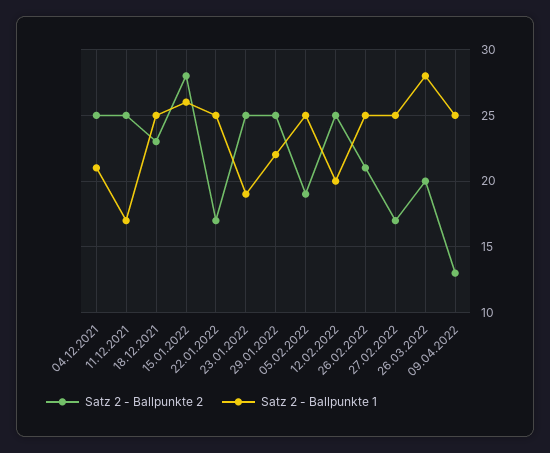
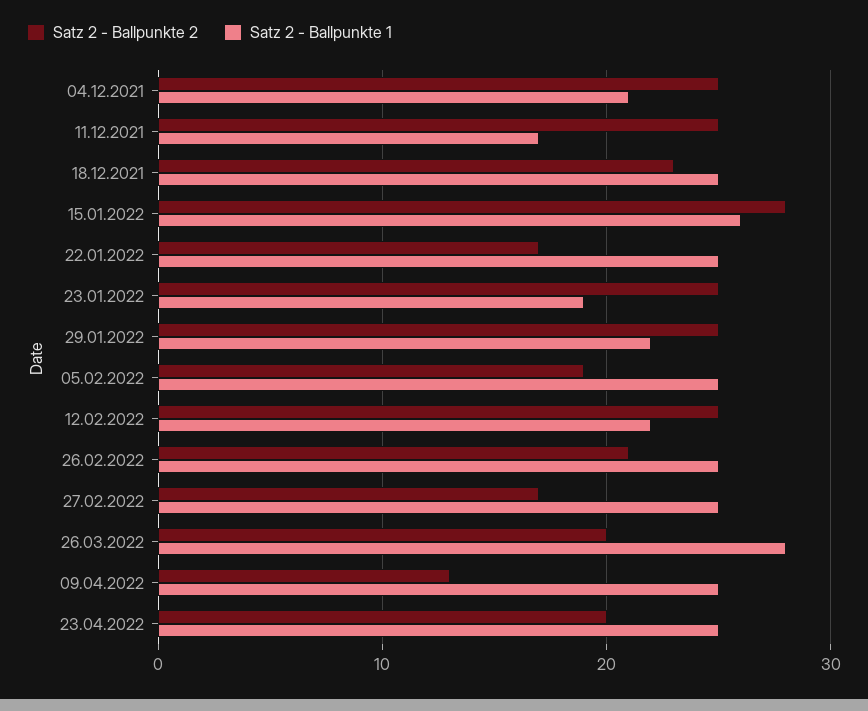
Satz 2 - Ballpunkte 1, 12.02.2022: 20 -> 22
Satz 2 - Ballpunkte 2, 23.04.2022: none -> 20
Satz 2 - Ballpunkte 1, 23.04.2022: none -> 25

